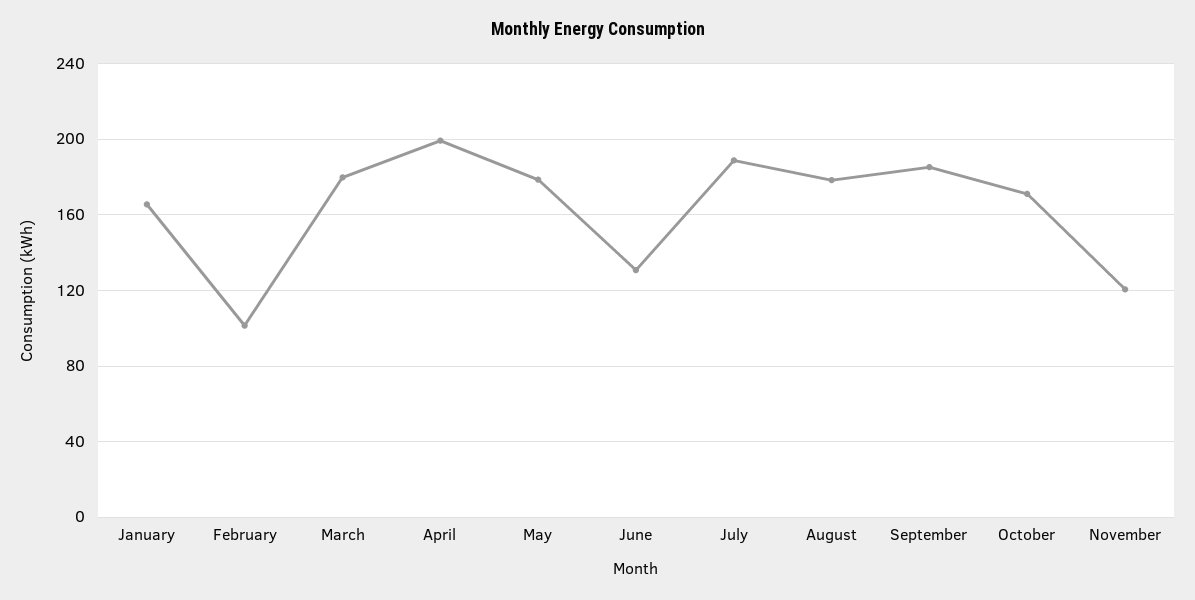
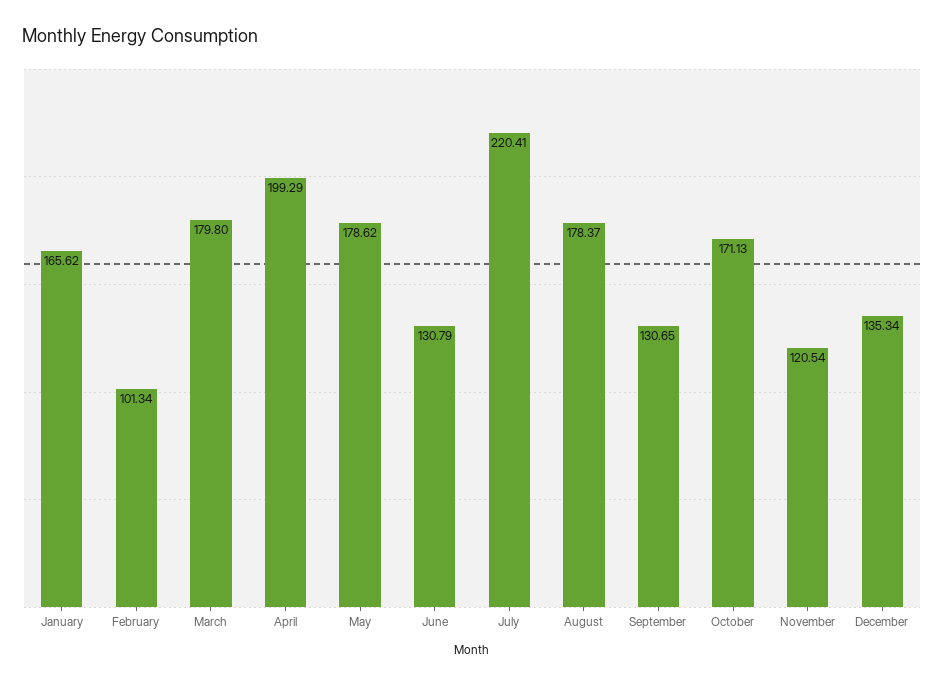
July: 190 -> 220.41
September: 185 -> 130.65
December: none -> 135.34

